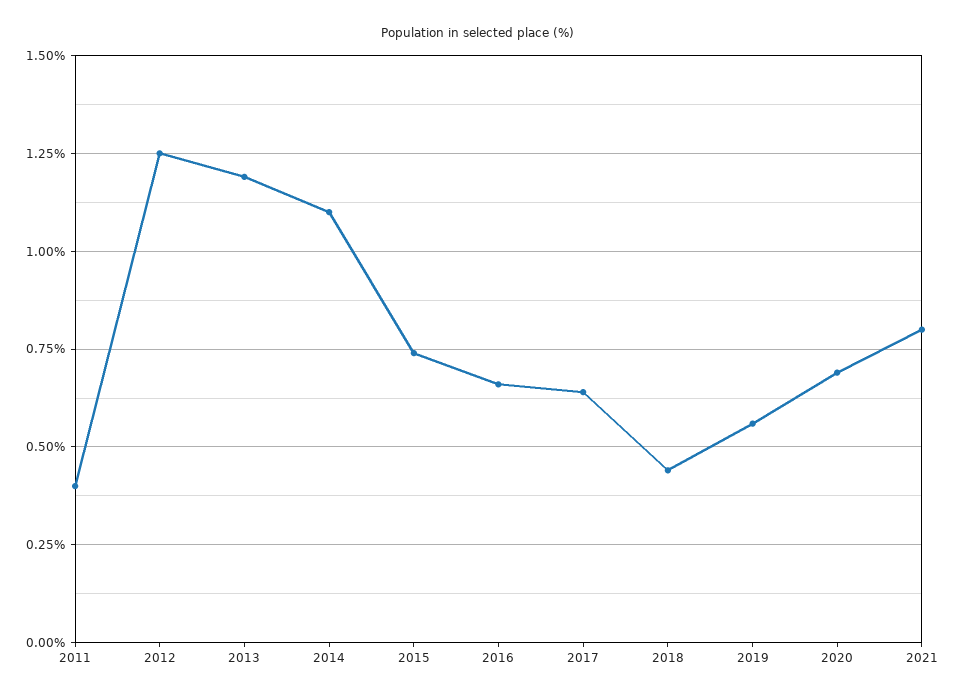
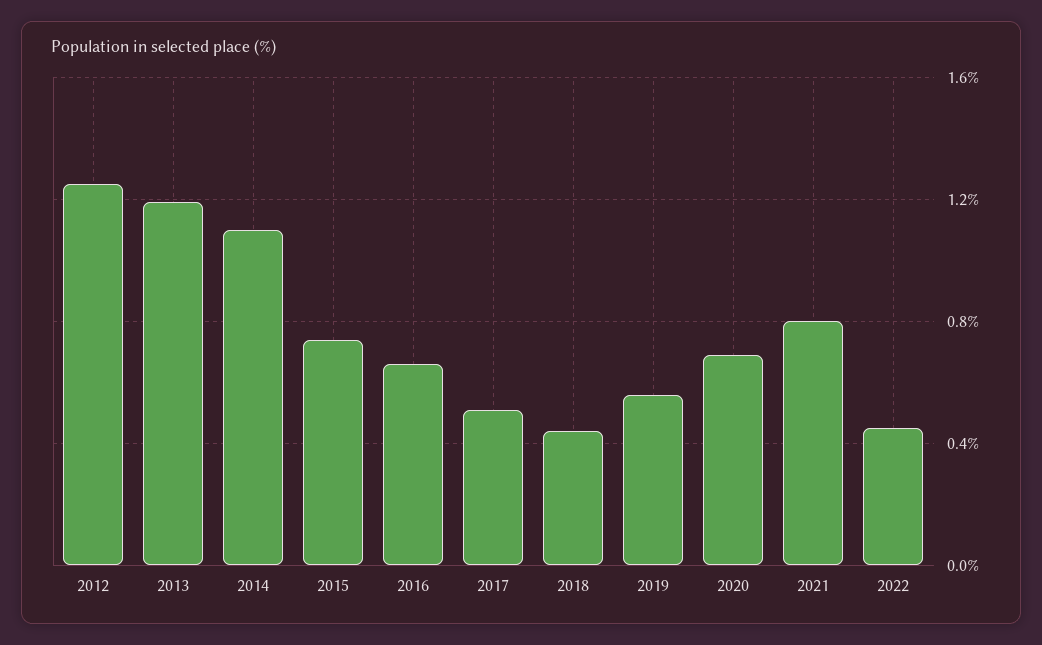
2011: 0.4 -> none
2017: 0.65 -> 0.5
2022: none -> 0.45

